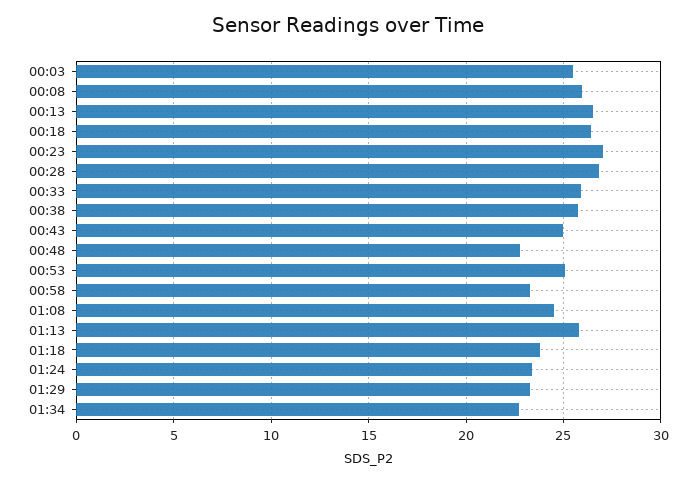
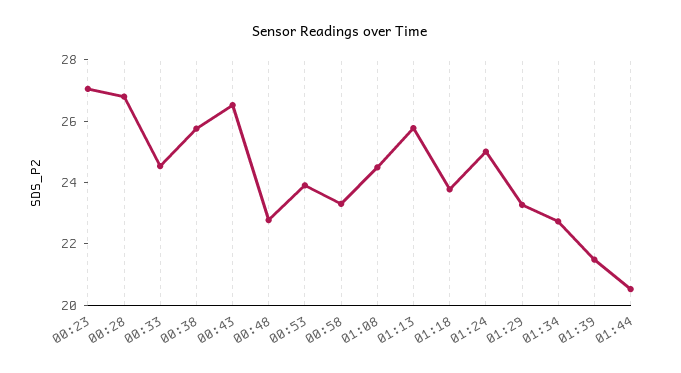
00:03: 25.5 -> none
00:08: 26 -> none
00:13: 26.5 -> none
00:18: 26.5 -> none
00:33: 26 -> 24.5
00:43: 25 -> 26.5
00:53: 25 -> 24
01:24: 23.5 -> 25
01:39: none -> 21.5
01:44: none -> 20.5

